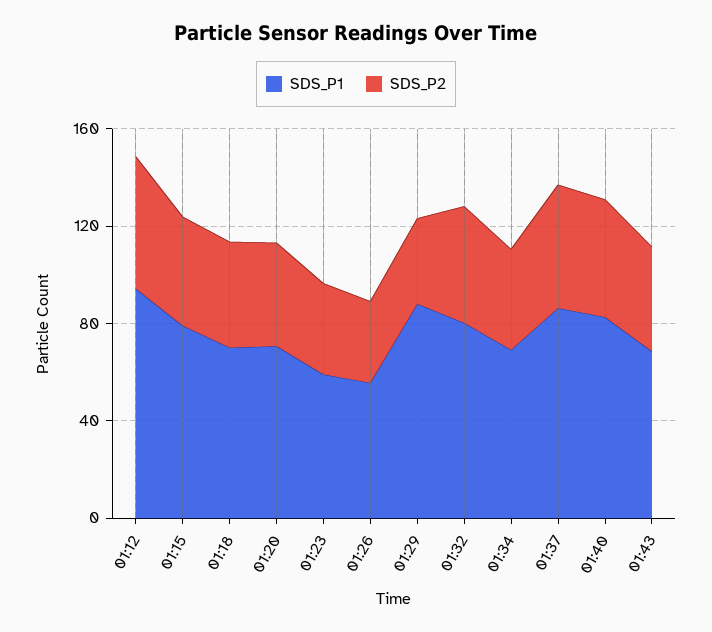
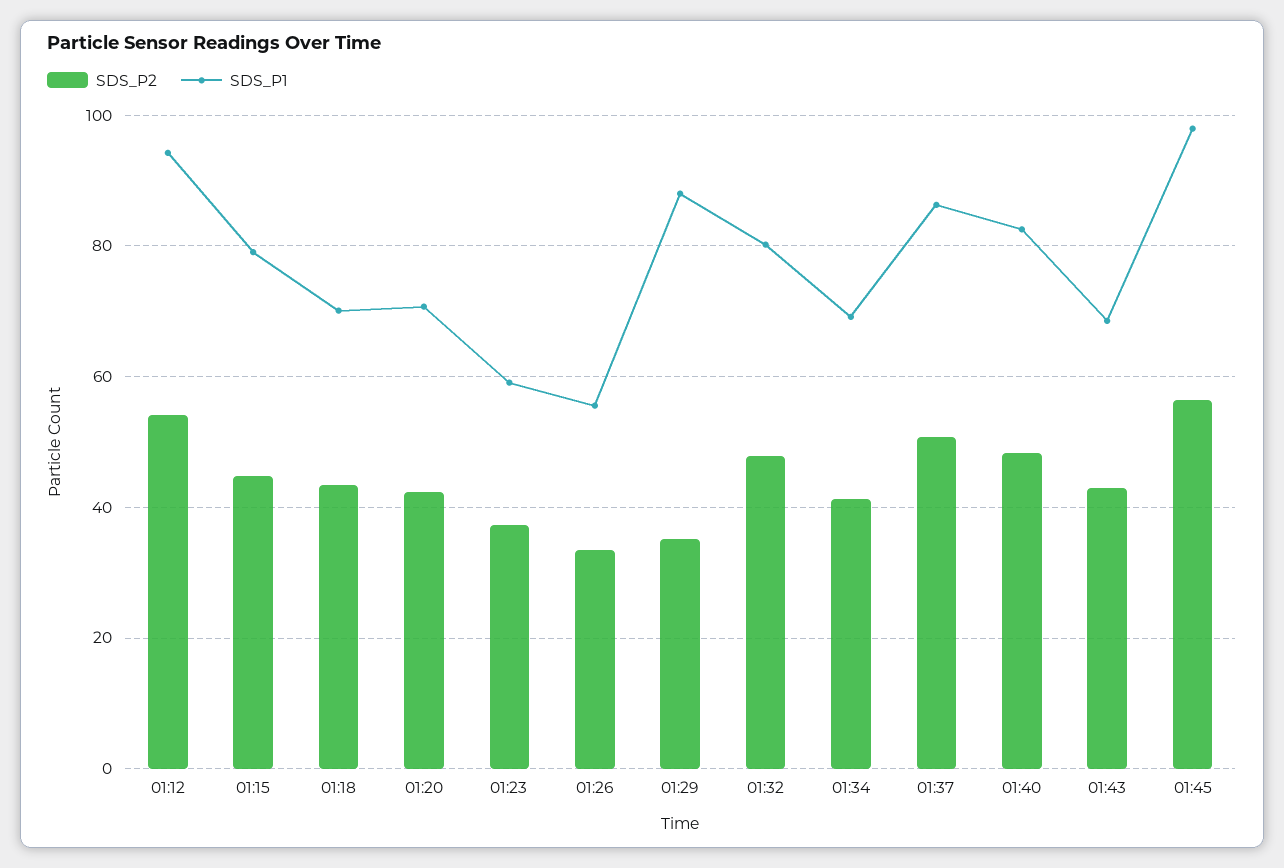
SDS_P2, 01:45: none -> 56
SDS_P1, 01:45: none -> 98

